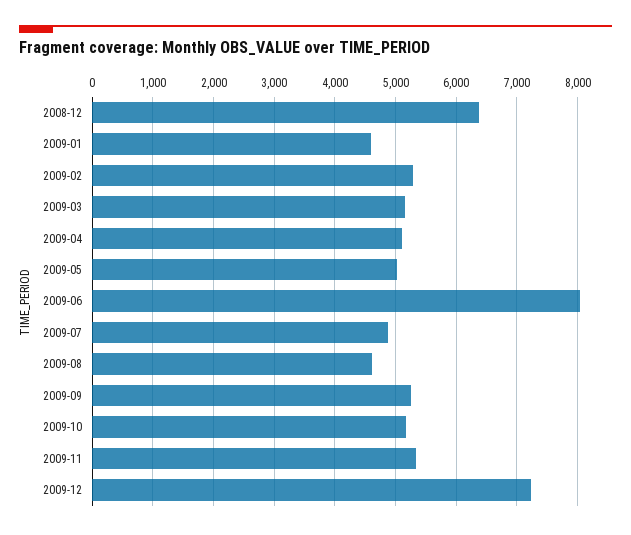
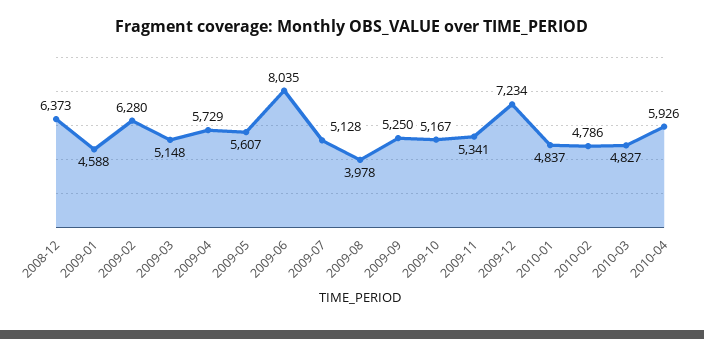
2009-02: 5300 -> 6280
2009-04: 5100 -> 5729
2009-05: 5000 -> 5607
2009-07: 4900 -> 5128
2009-08: 4600 -> 3978
2010-01: none -> 4837
2010-02: none -> 4786
2010-03: none -> 4827
2010-04: none -> 5926

